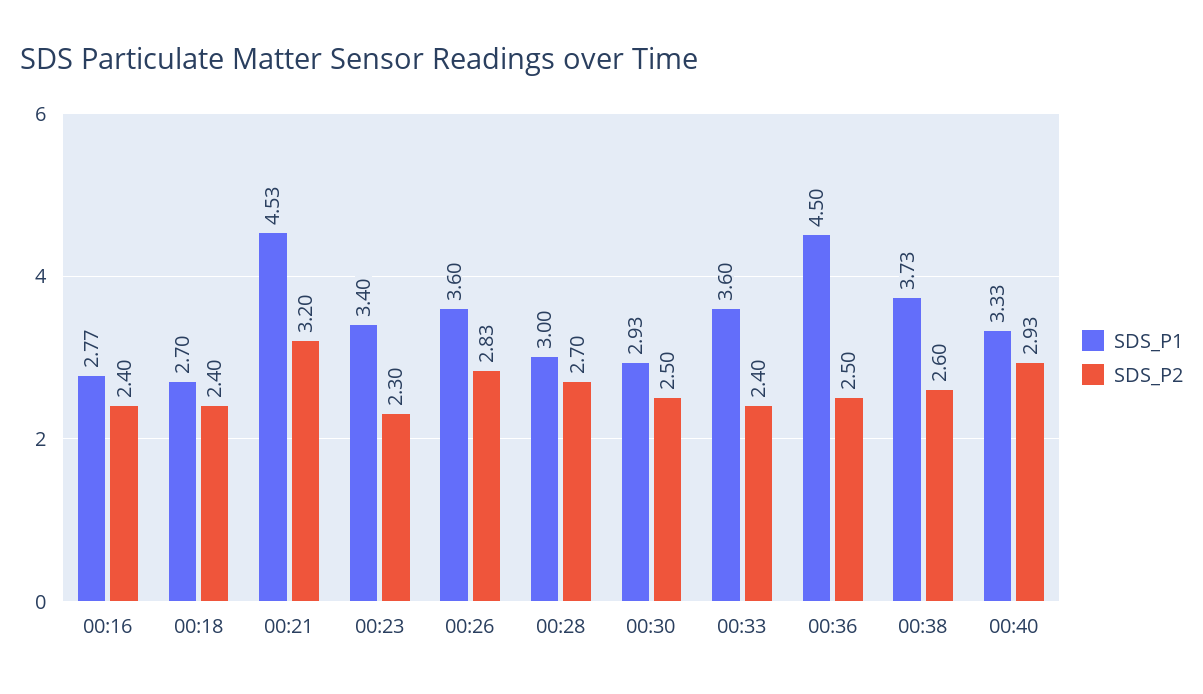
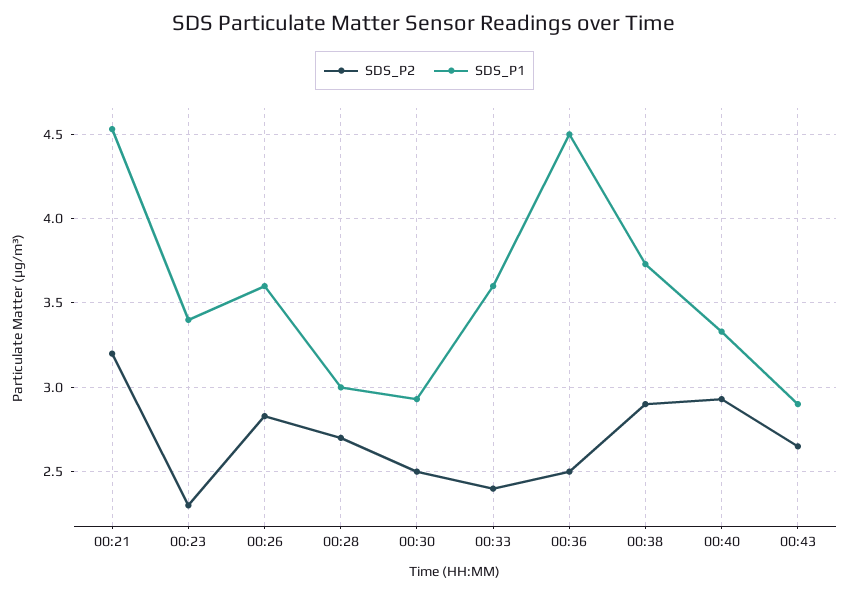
SDS_P1, 00:16: 2.77 -> none
SDS_P2, 00:16: 2.4 -> none
SDS_P1, 00:18: 2.7 -> none
SDS_P2, 00:18: 2.4 -> none
SDS_P2, 00:38: 2.6 -> 2.9
SDS_P2, 00:43: none -> 2.65
SDS_P1, 00:43: none -> 2.9

